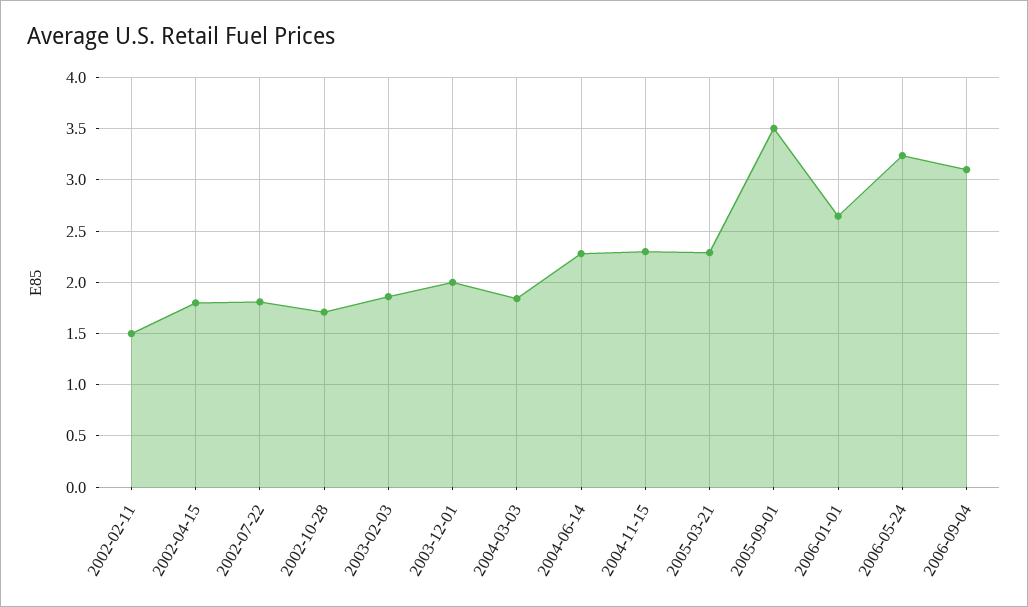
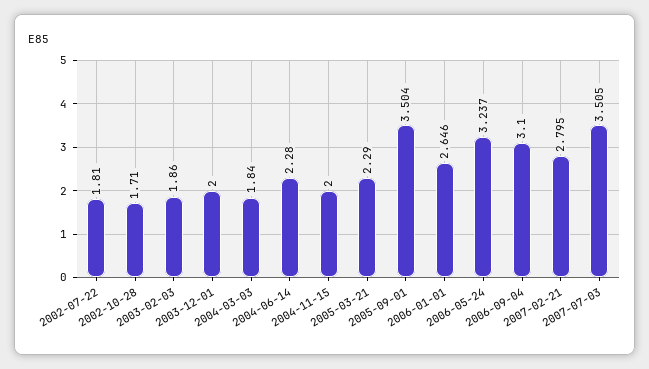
2002-02-11: 1.5 -> none
2002-04-15: 1.8 -> none
2004-11-15: 2.3 -> 2
2007-02-21: none -> 2.795
2007-07-03: none -> 3.505

